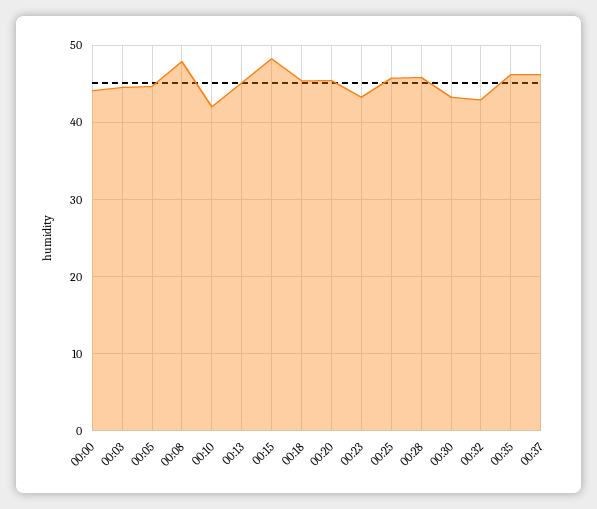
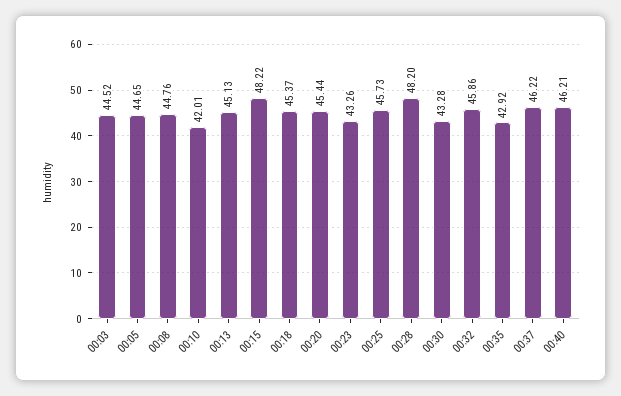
00:00: 44 -> none
00:08: 48 -> 44.76
00:28: 46 -> 48.2
00:32: 43 -> 45.86
00:35: 46 -> 42.92
00:40: none -> 46.21

